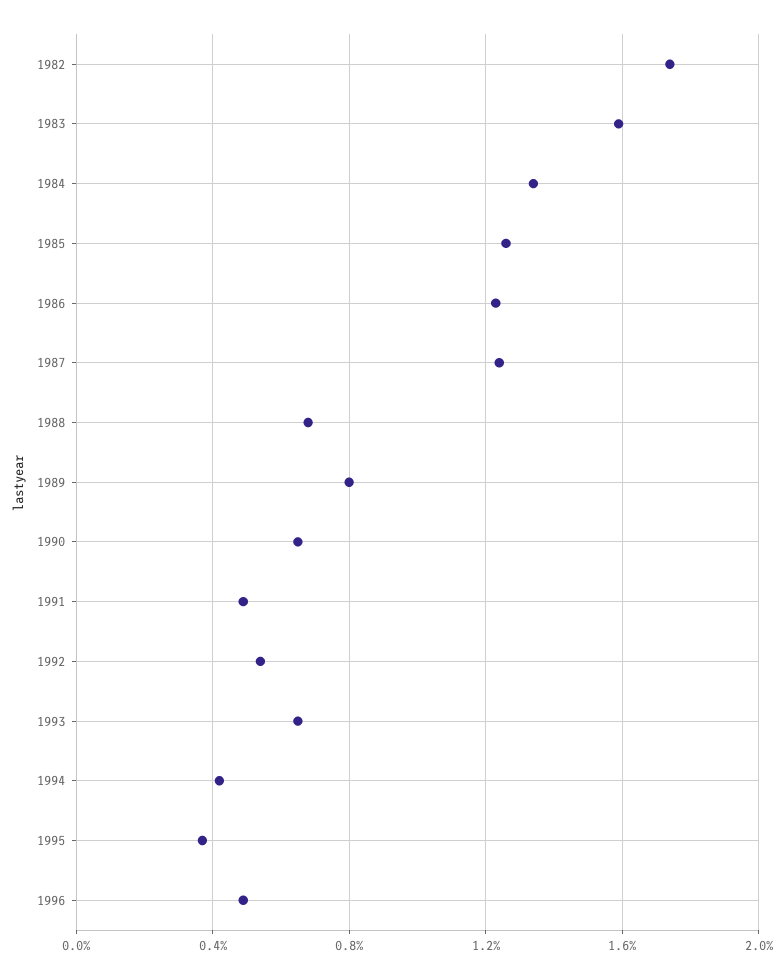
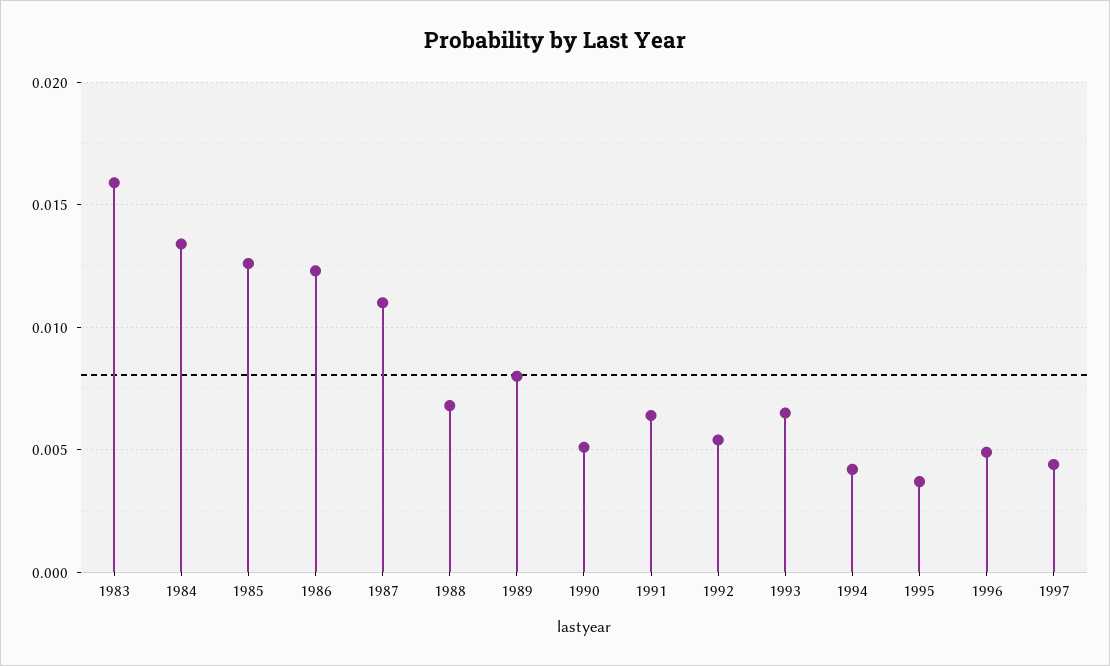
1982: 0.0175 -> none
1987: 0.0125 -> 0.011
1990: 0.0065 -> 0.005
1991: 0.005 -> 0.0065
1997: none -> 0.0045

